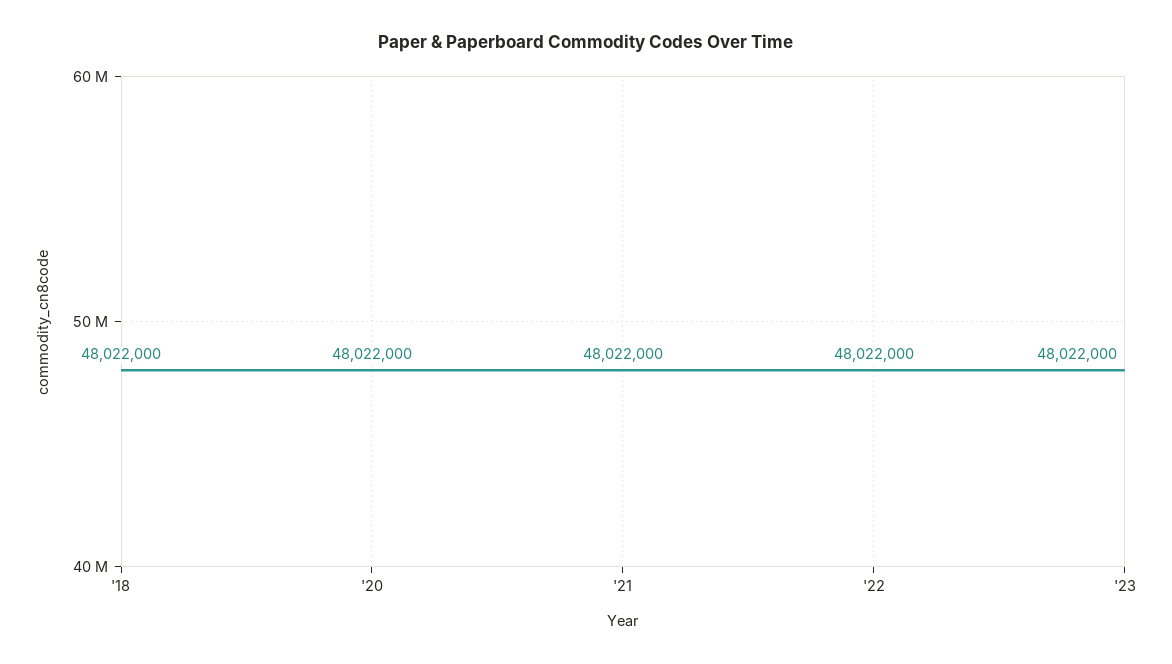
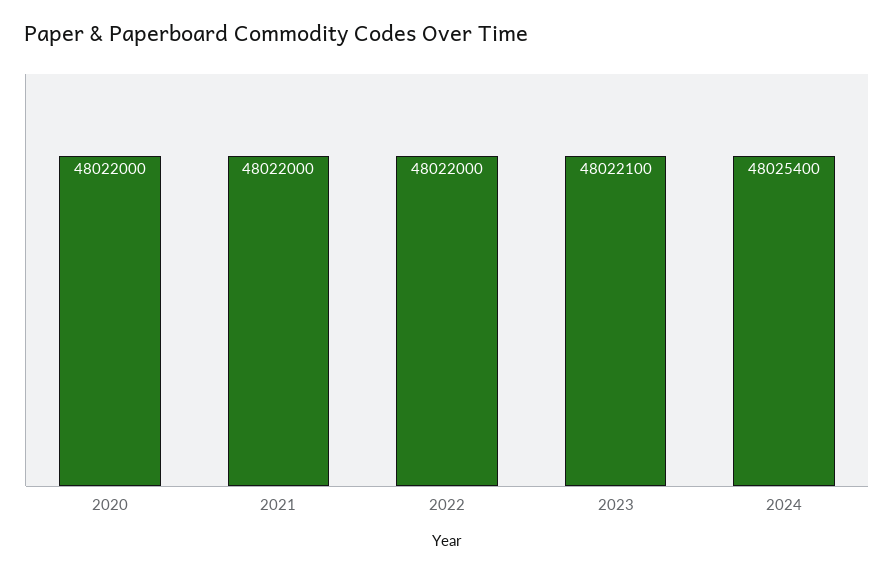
'18: 48022000 -> none
'23: 48022000 -> 48022100
2024: none -> 48025400

